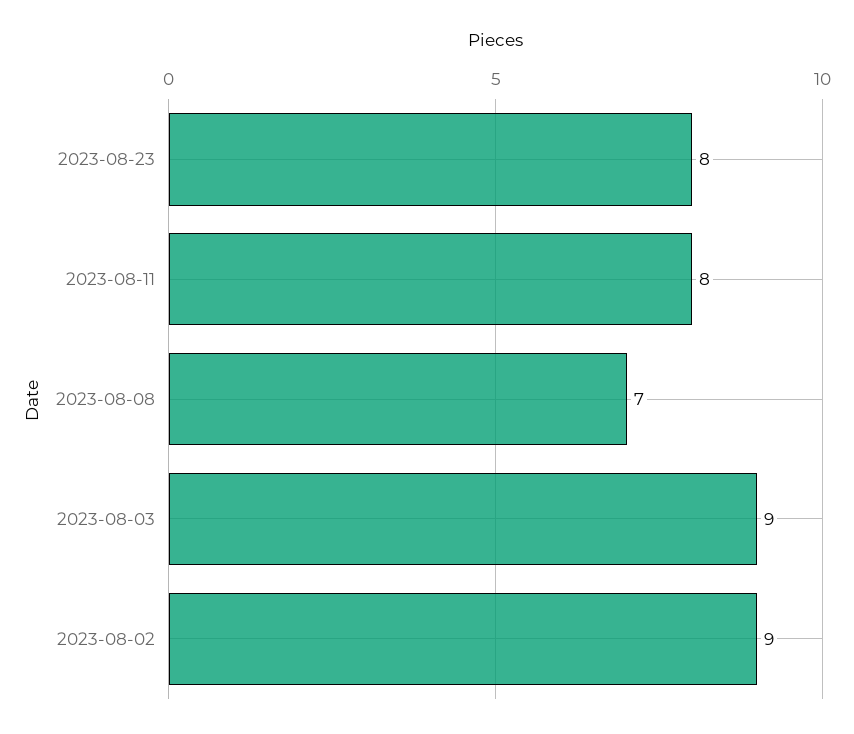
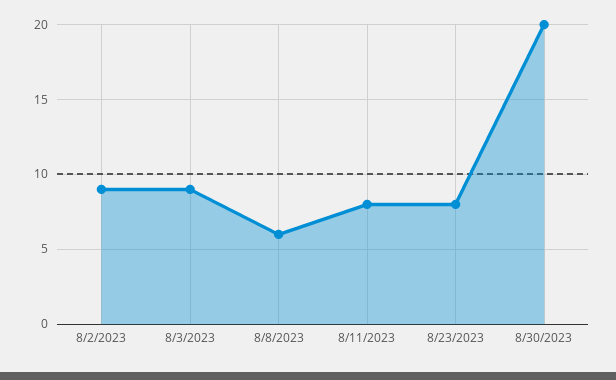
2023-08-08: 7 -> 6
8/30/2023: none -> 20

